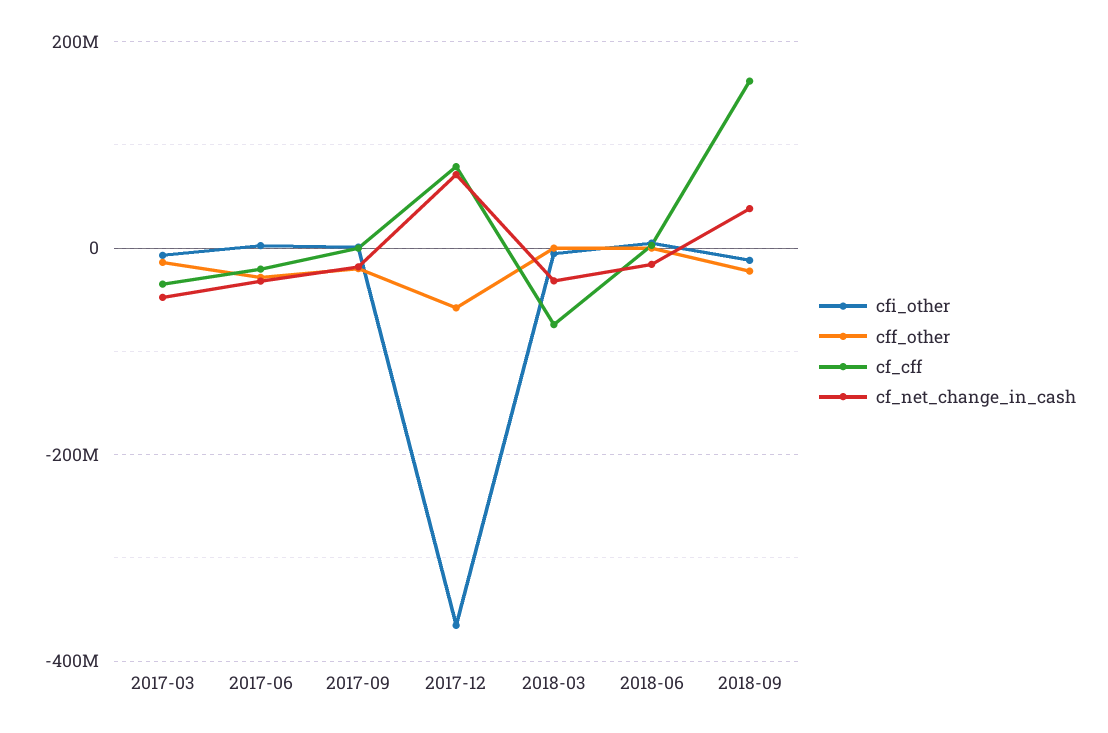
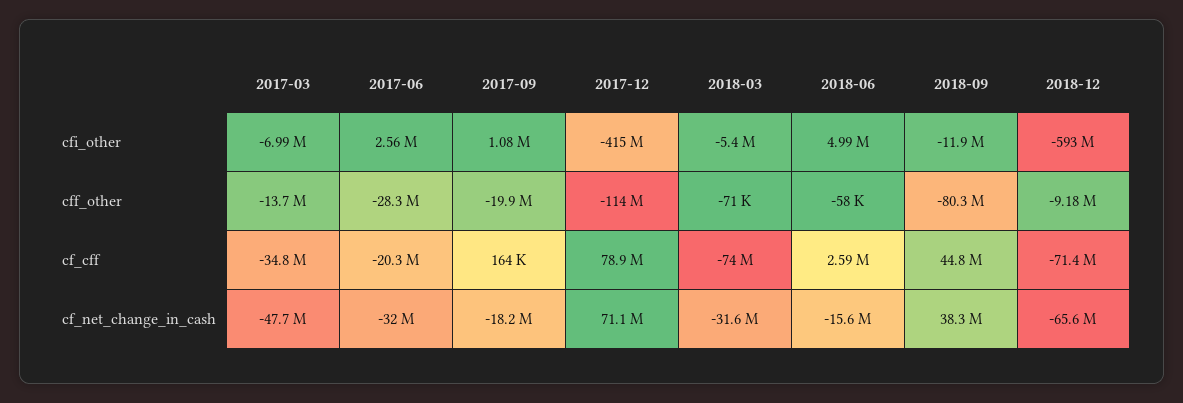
cfi_other, 2017-12: -360000000 -> -415000000
cff_other, 2017-12: -60000000 -> -114000000
cff_other, 2018-09: -20000000 -> -80300000
cf_cff, 2018-09: 160000000 -> 44800000
cfi_other, 2018-12: none -> -593000000
cff_other, 2018-12: none -> -9180000
cf_cff, 2018-12: none -> -71400000
cf_net_change_in_cash, 2018-12: none -> -65600000

